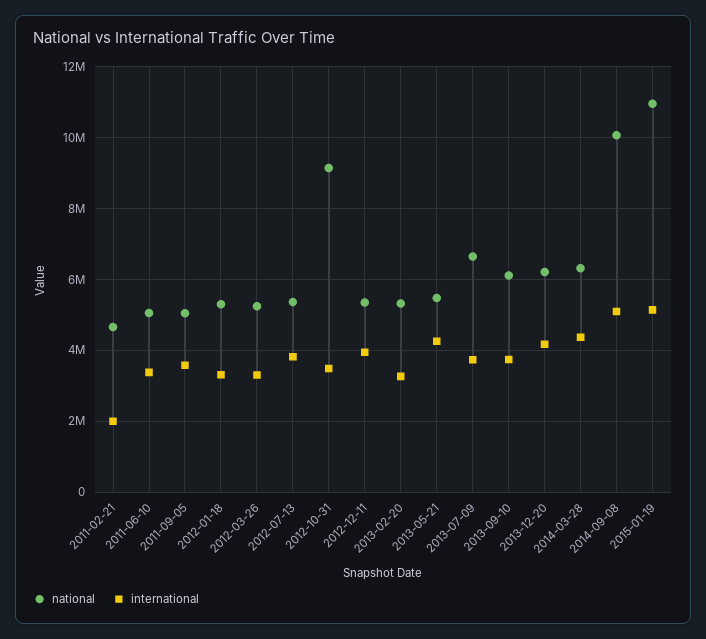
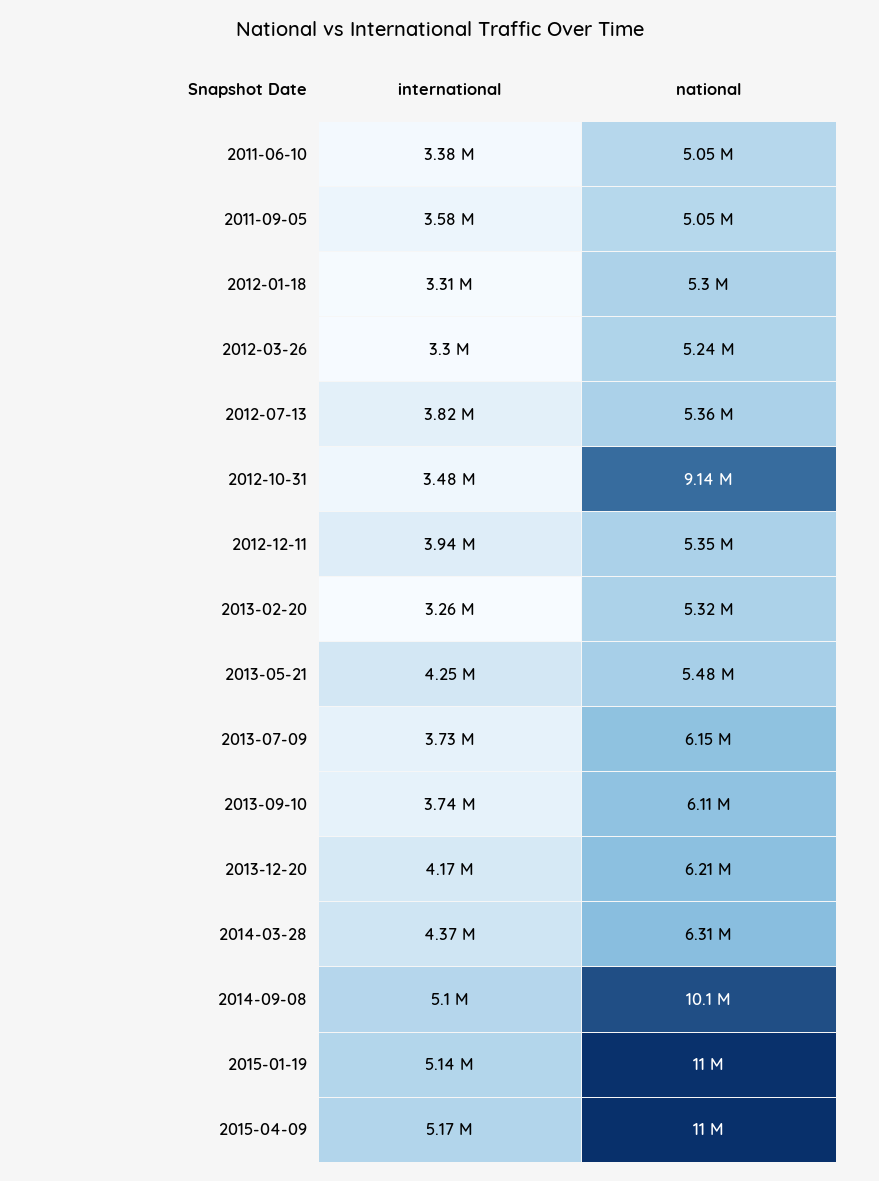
national, 2011-02-21: 4600000 -> none
international, 2011-02-21: 2000000 -> none
national, 2013-07-09: 6600000 -> 6150000
international, 2015-04-09: none -> 5170000
national, 2015-04-09: none -> 11000000

